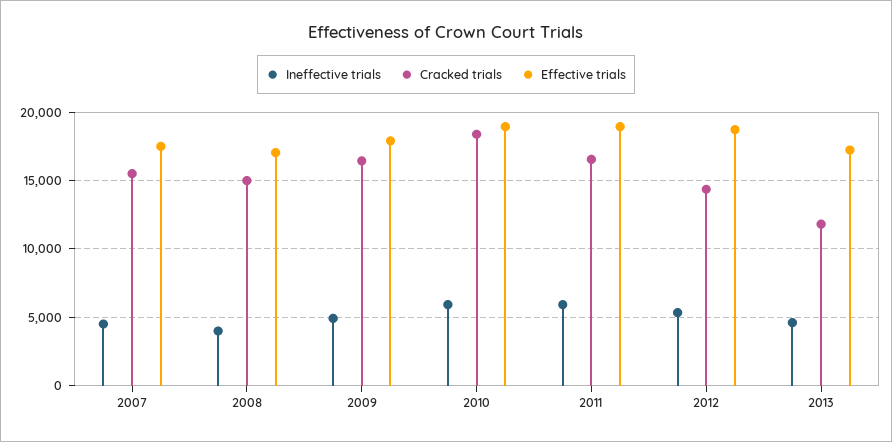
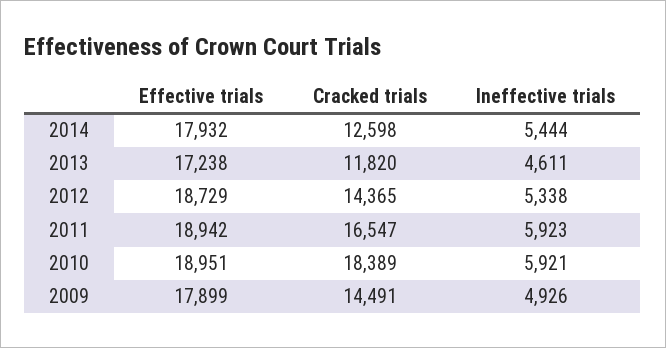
Ineffective trials, 2007: 4500 -> none
Cracked trials, 2007: 15500 -> none
Effective trials, 2007: 17500 -> none
Ineffective trials, 2008: 4000 -> none
Cracked trials, 2008: 15000 -> none
Effective trials, 2008: 17000 -> none
Cracked trials, 2009: 16500 -> 14491
Effective trials, 2014: none -> 17932
Cracked trials, 2014: none -> 12598
Ineffective trials, 2014: none -> 5444

